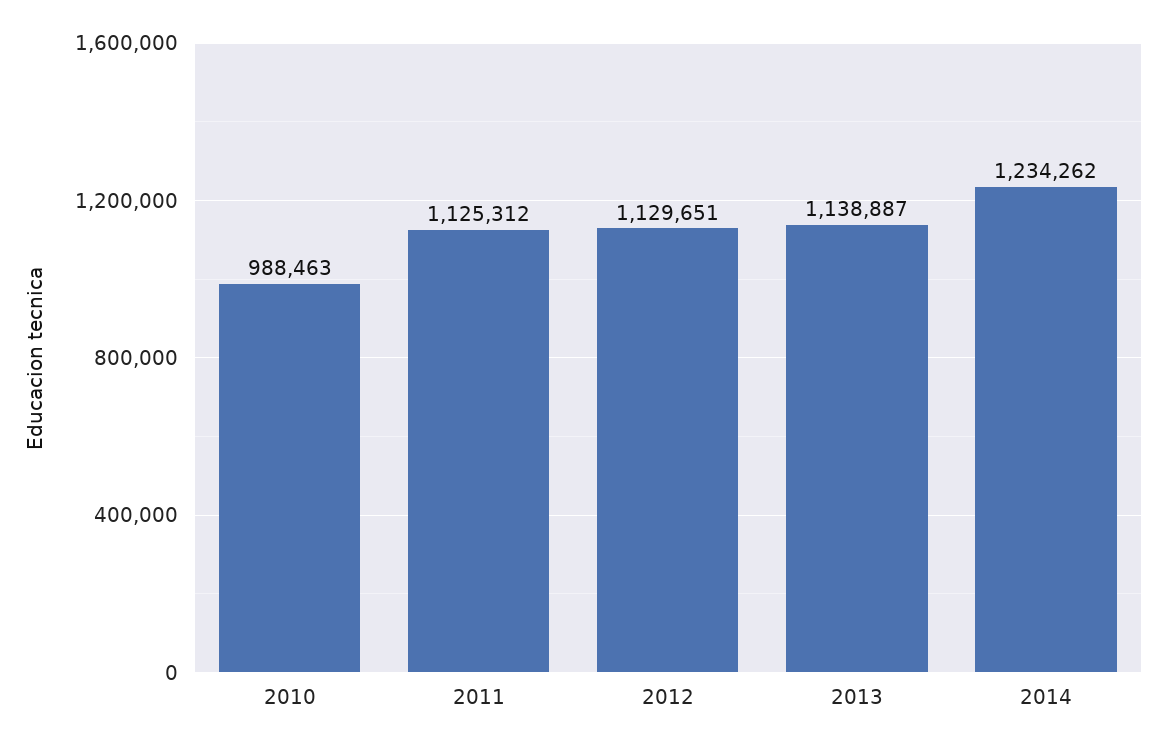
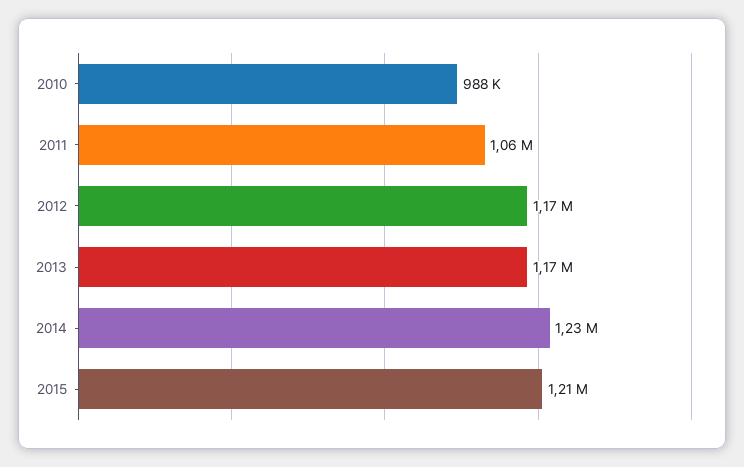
2011: 1125312 -> 1060000
2012: 1129651 -> 1170000
2013: 1138887 -> 1170000
2015: none -> 1210000

